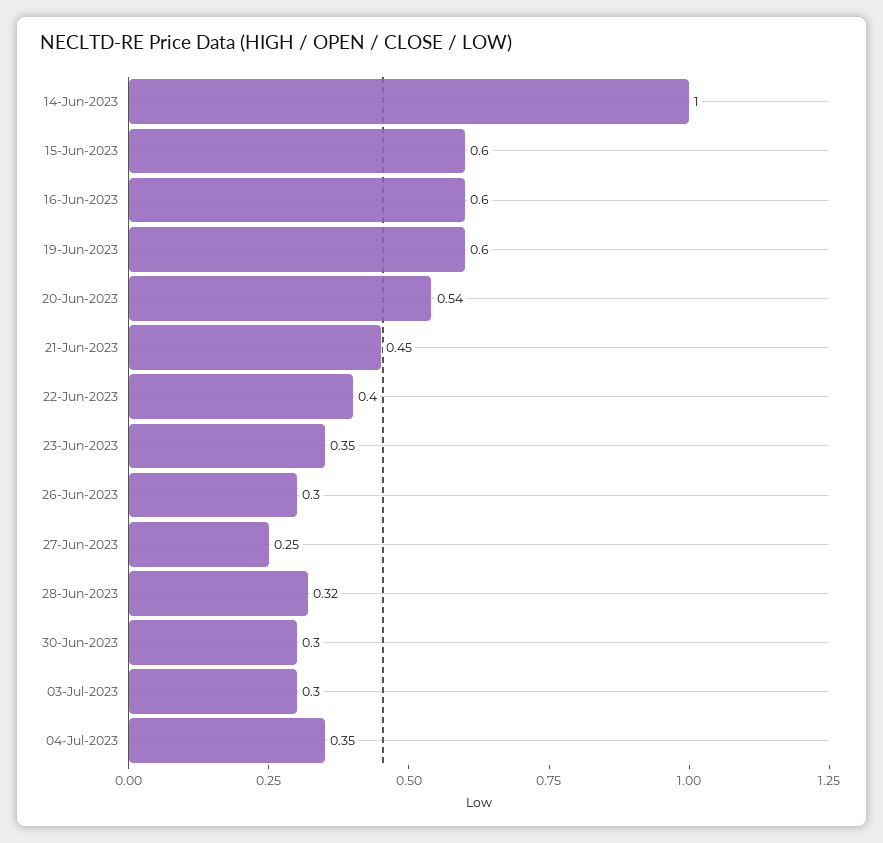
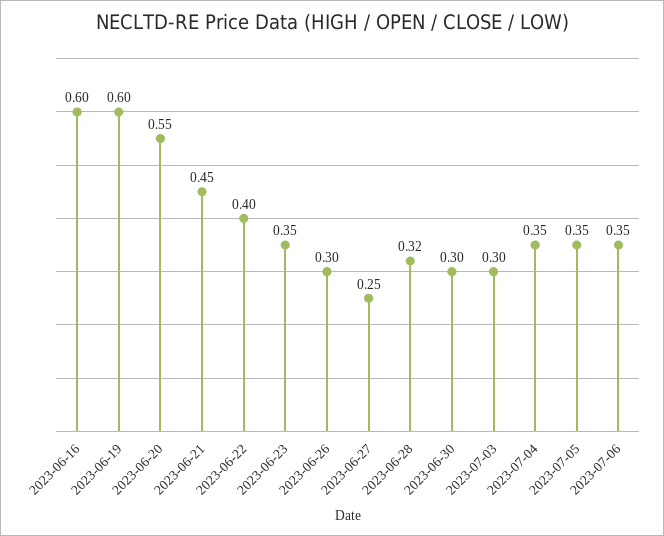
14-Jun-2023: 1 -> none
15-Jun-2023: 0.6 -> none
20-Jun-2023: 0.54 -> 0.55
2023-07-05: none -> 0.35
2023-07-06: none -> 0.35

